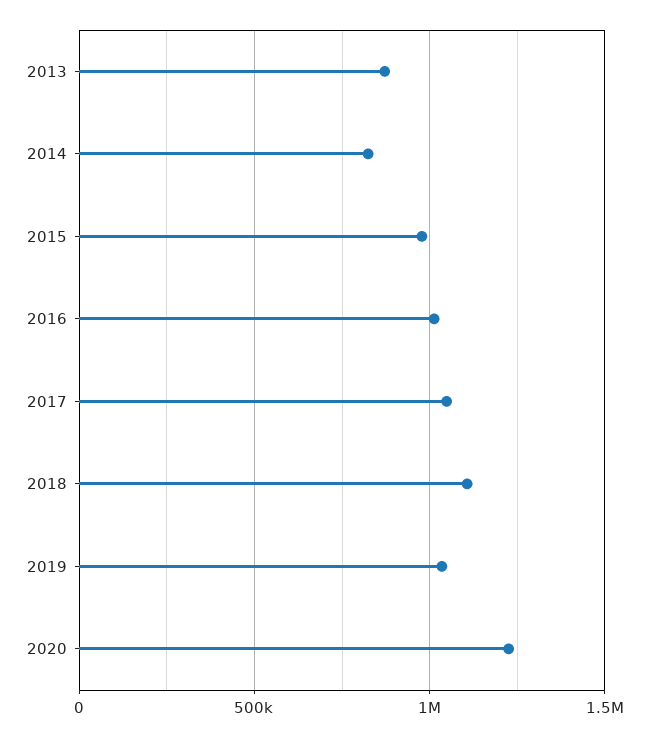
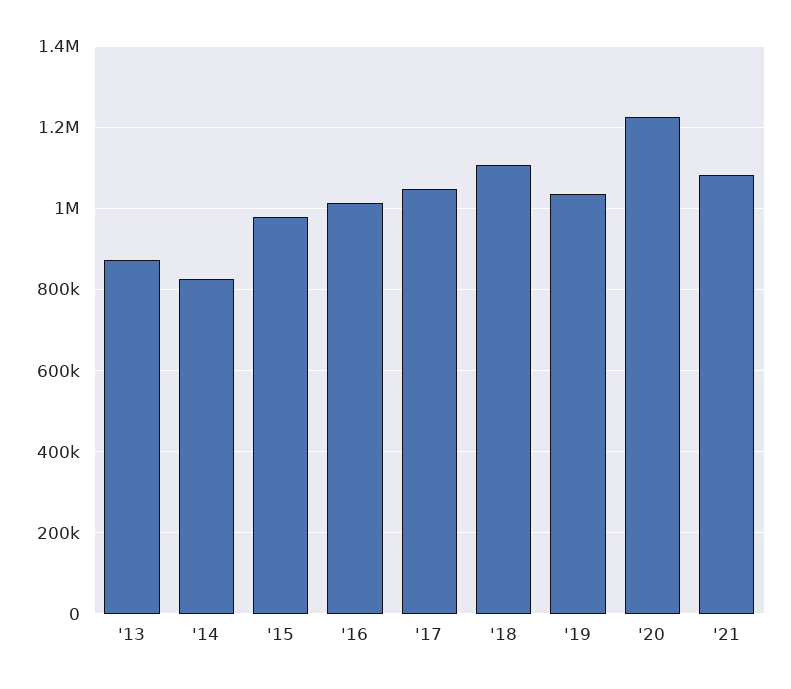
'21: none -> 1080000

